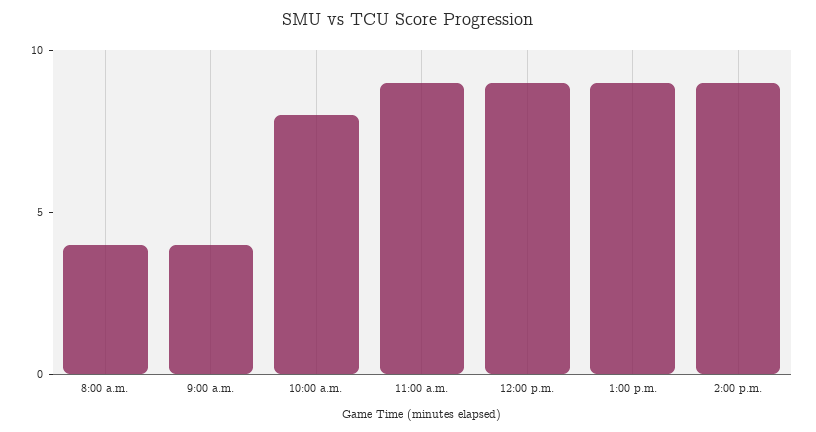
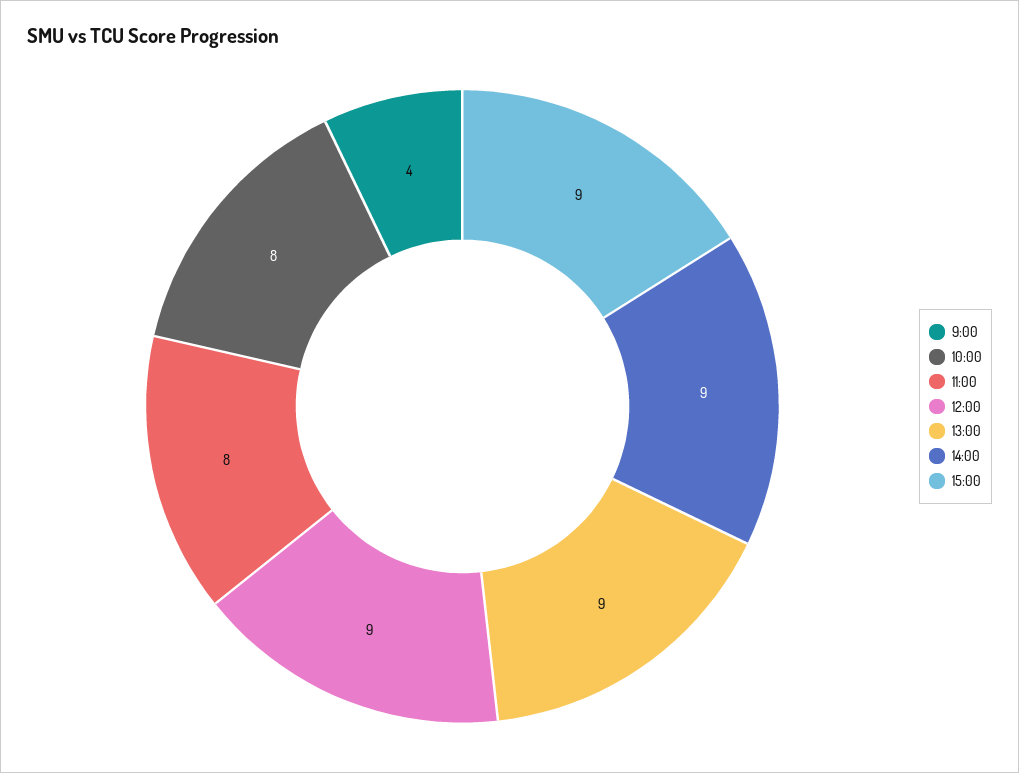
8:00 a.m.: 4 -> none
11:00 a.m.: 9 -> 8
15:00: none -> 9

